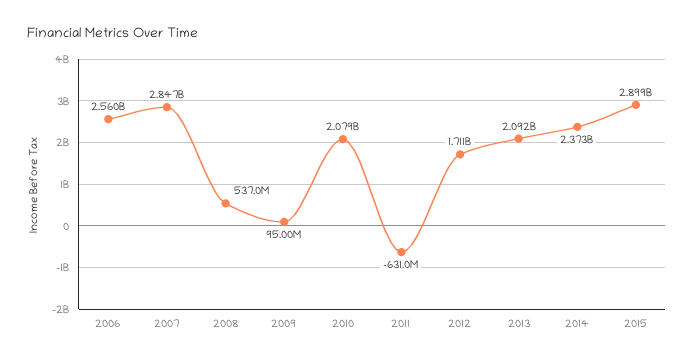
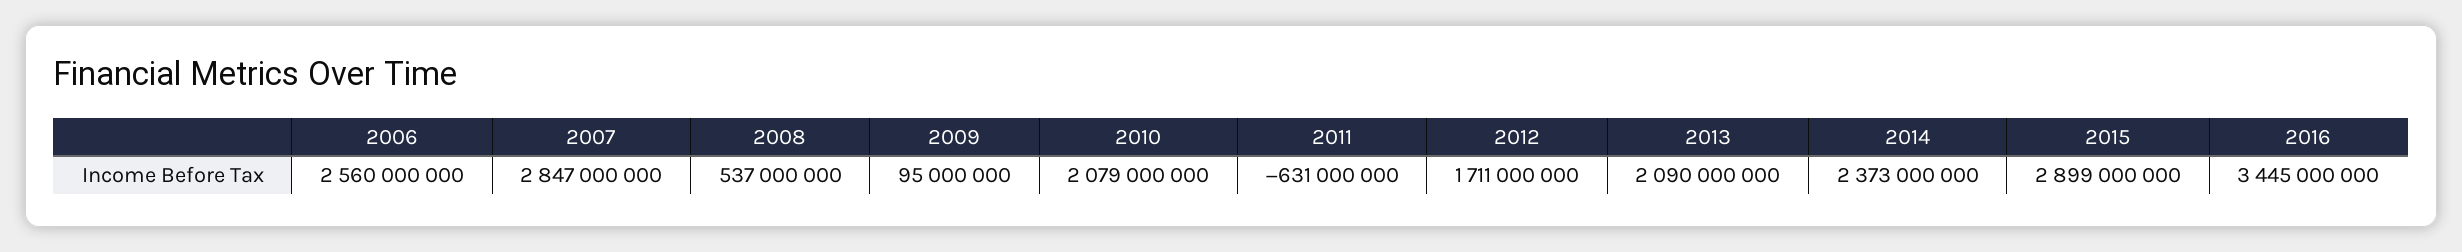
2013: 2092000000 -> 2090000000
2016: none -> 3445000000

